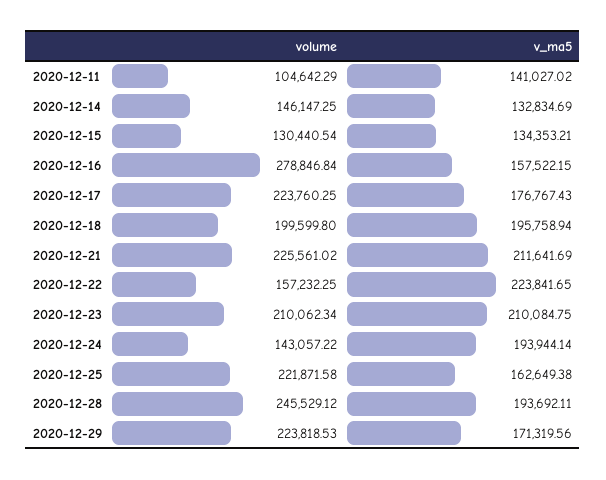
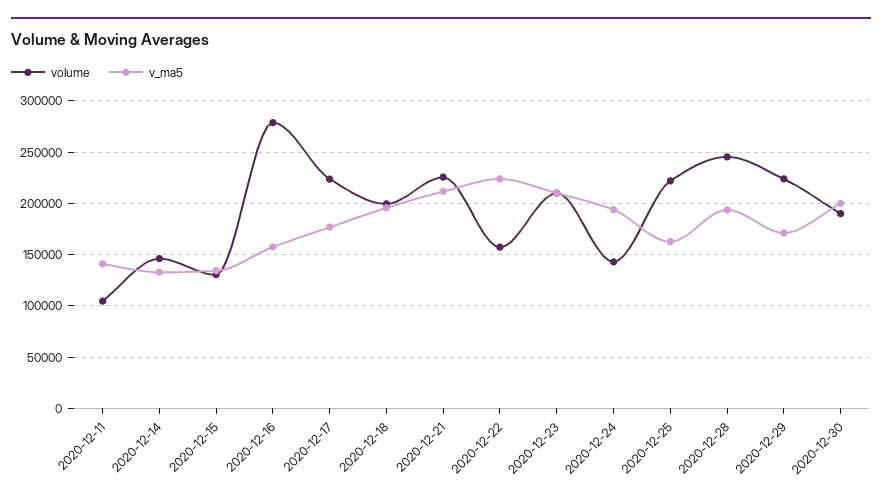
volume, 2020-12-30: none -> 190000
v_ma5, 2020-12-30: none -> 200000

